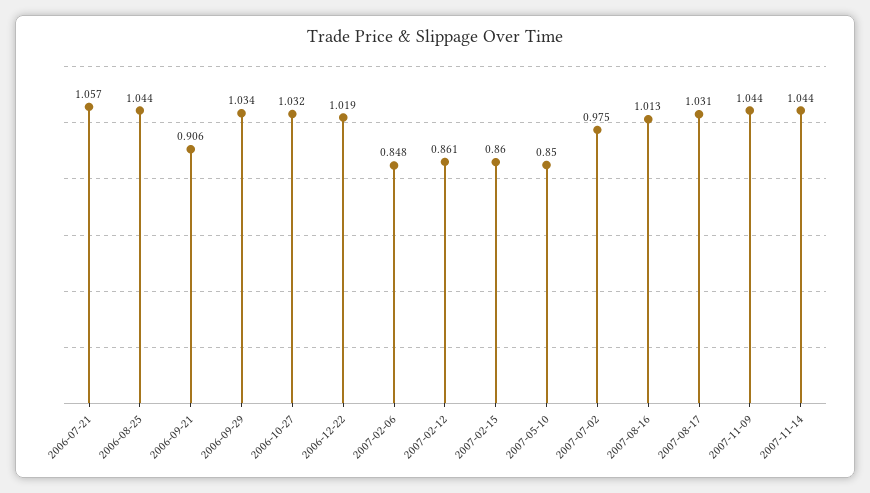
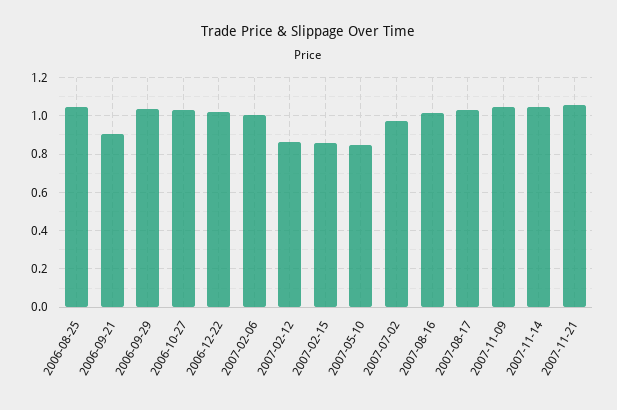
2006-07-21: 1.057 -> none
2007-02-06: 0.848 -> 1
2007-11-21: none -> 1.05

